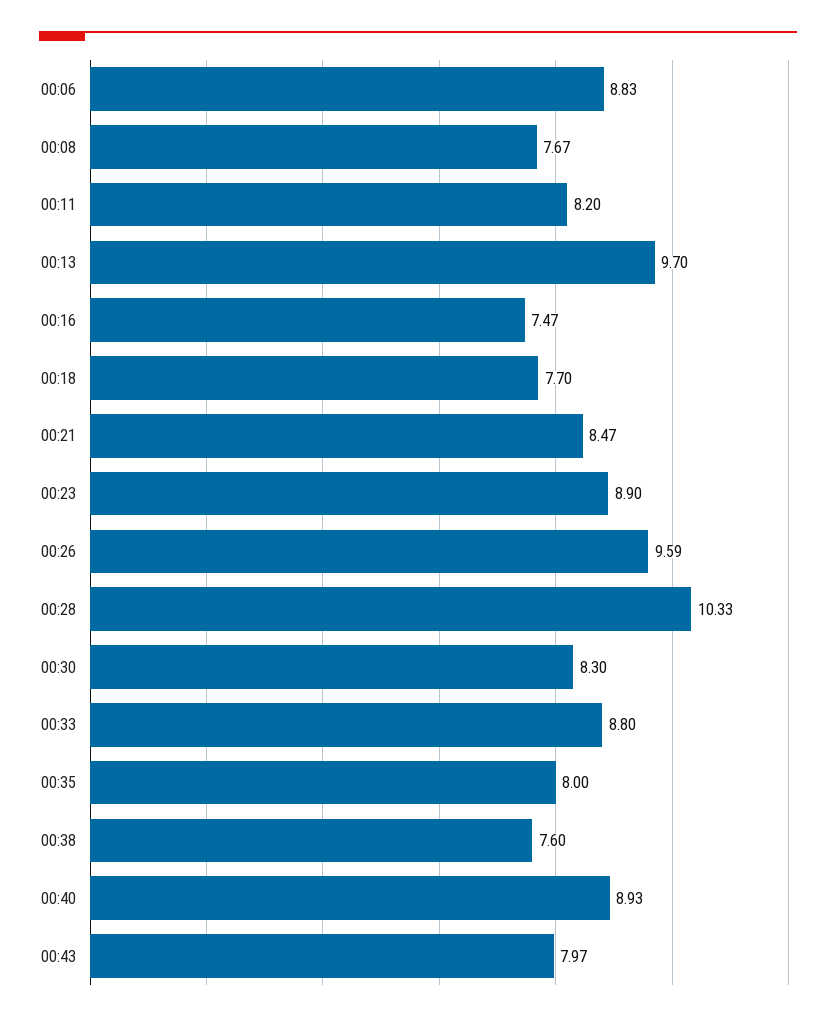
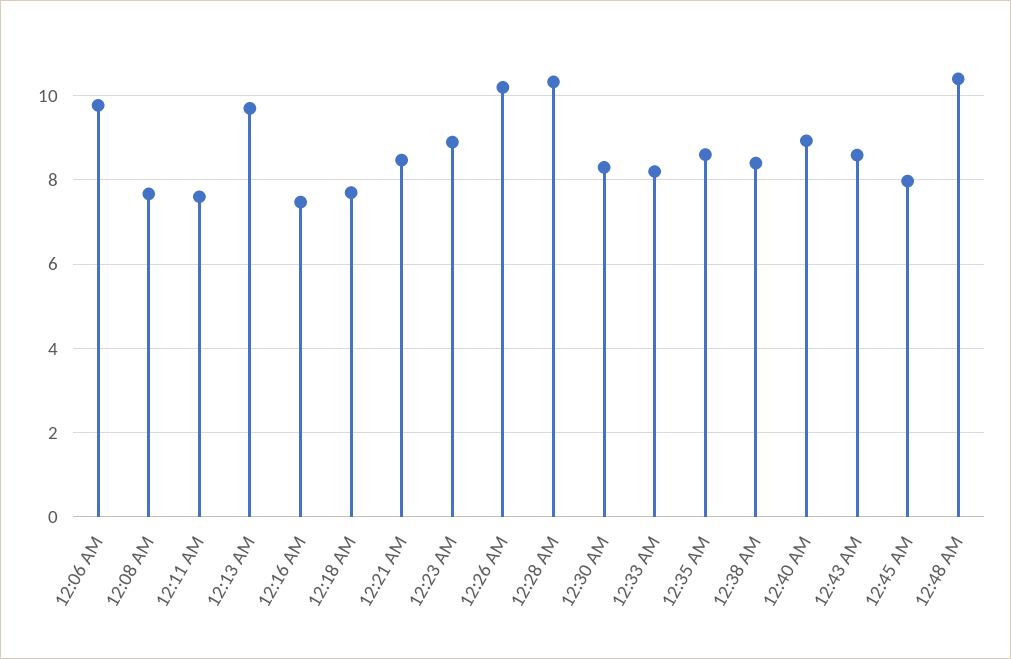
00:06: 8.83 -> 9.8
00:11: 8.2 -> 7.6
00:26: 9.59 -> 10.2
00:33: 8.8 -> 8.2
00:35: 8 -> 8.6
00:38: 7.6 -> 8.4
00:43: 7.97 -> 8.6
12:45 AM: none -> 8
12:48 AM: none -> 10.4

